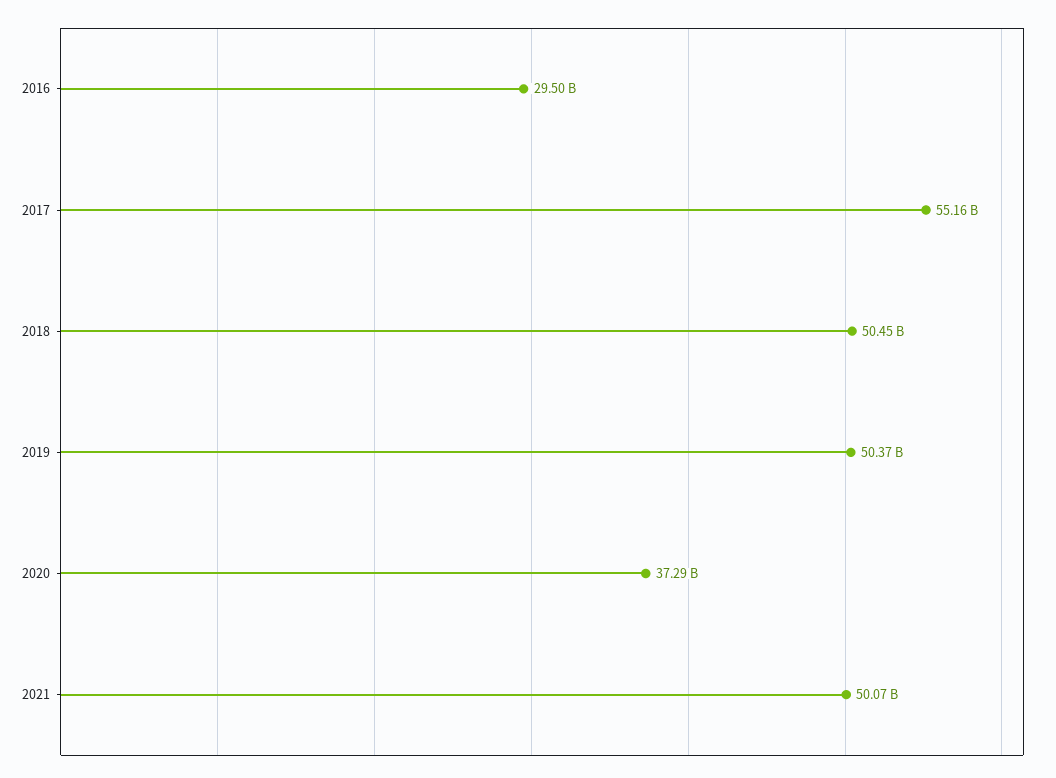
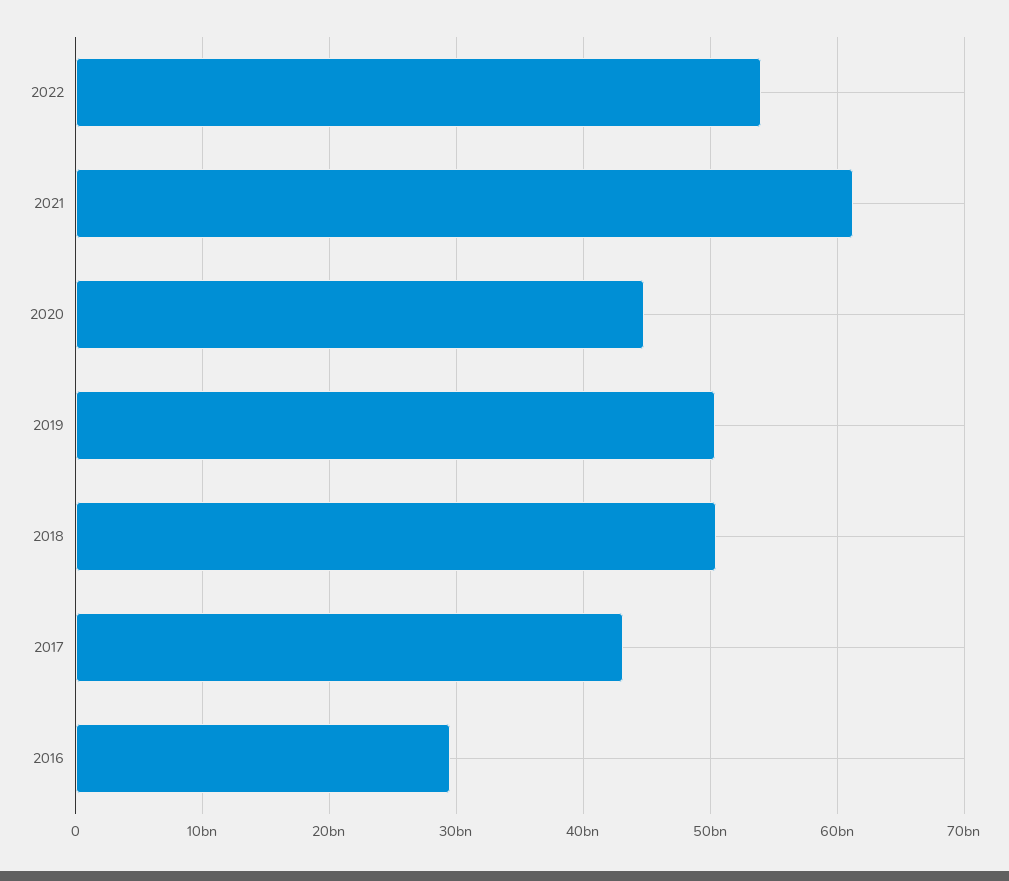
2017: 55160000000 -> 43000000000
2020: 37290000000 -> 45000000000
2021: 50070000000 -> 61000000000
2022: none -> 54000000000

